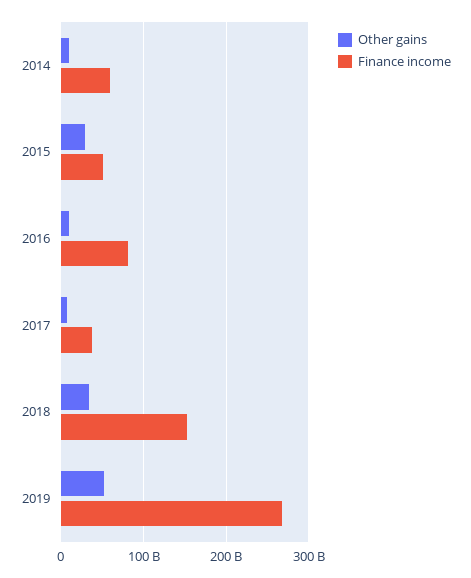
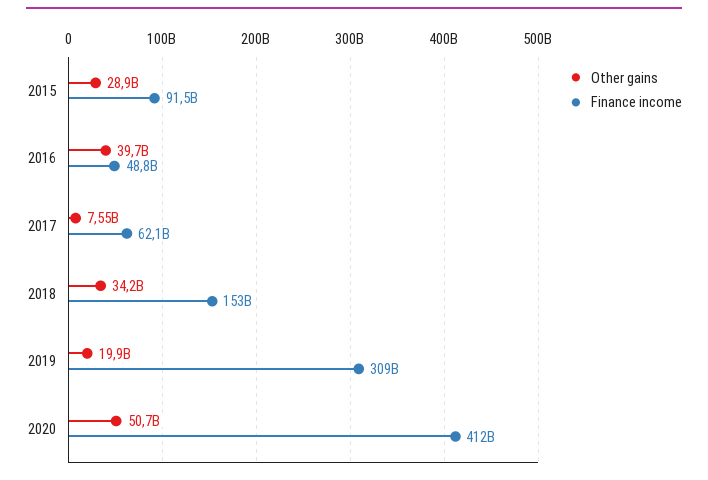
Other gains, 2014: 10000000000 -> none
Finance income, 2014: 60000000000 -> none
Finance income, 2015: 50000000000 -> 91500000000
Other gains, 2016: 10000000000 -> 39700000000
Finance income, 2016: 80000000000 -> 48800000000
Finance income, 2017: 40000000000 -> 62100000000
Other gains, 2019: 50000000000 -> 19900000000
Finance income, 2019: 270000000000 -> 309000000000
Other gains, 2020: none -> 50700000000
Finance income, 2020: none -> 412000000000

